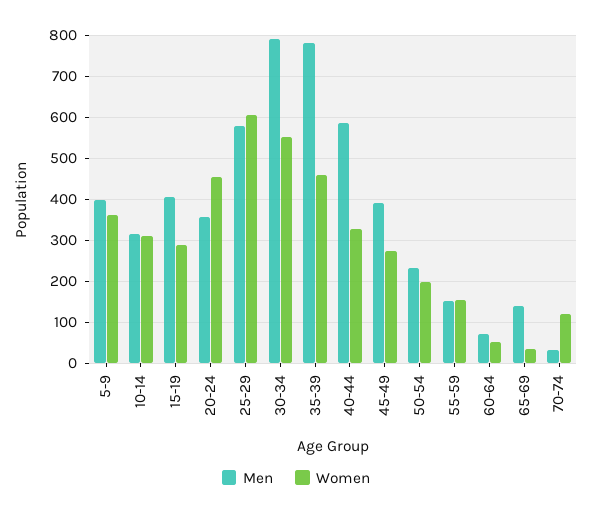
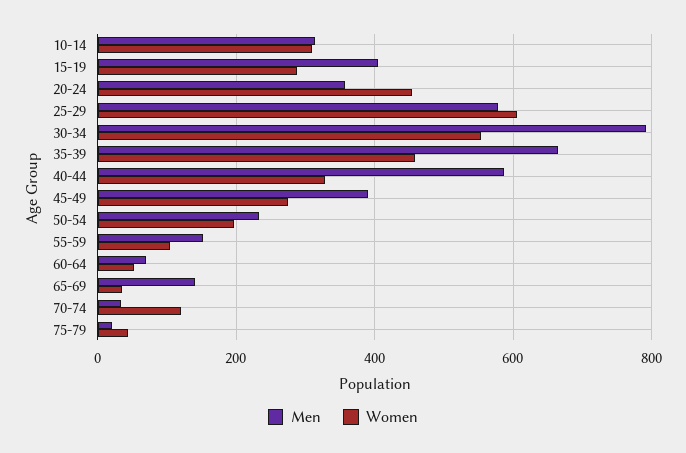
Men, 5-9: 400 -> none
Women, 5-9: 360 -> none
Men, 35-39: 780 -> 660
Women, 55-59: 160 -> 100
Men, 75-79: none -> 20
Women, 75-79: none -> 40

